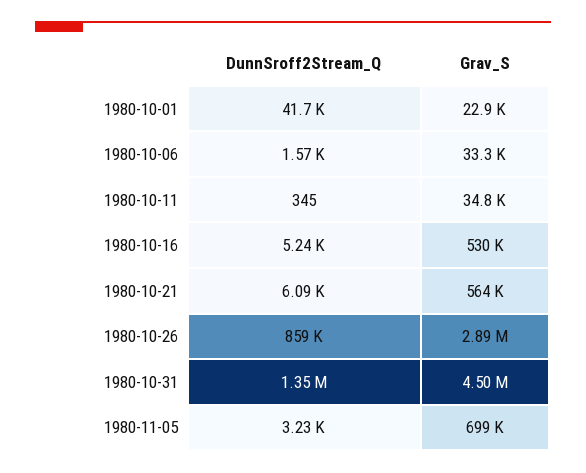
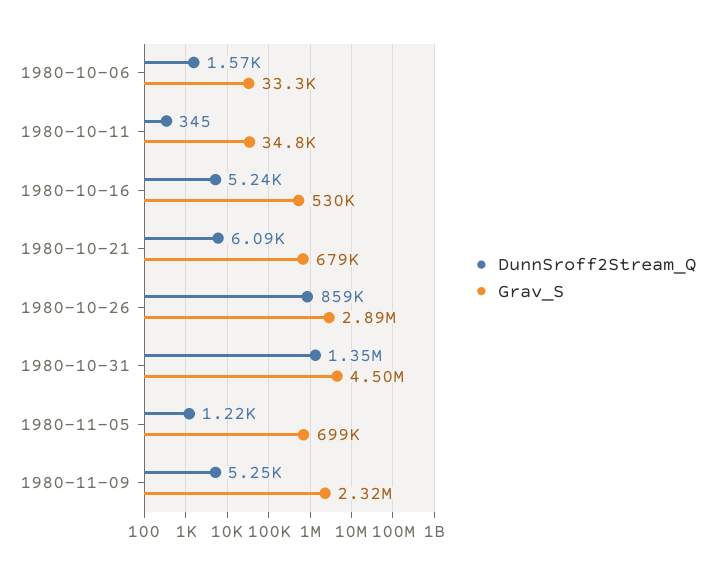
DunnSroff2Stream_Q, 1980-10-01: 41700 -> none
Grav_S, 1980-10-01: 22900 -> none
Grav_S, 1980-10-21: 564000 -> 679000
DunnSroff2Stream_Q, 1980-11-05: 3230 -> 1220
DunnSroff2Stream_Q, 1980-11-09: none -> 5250
Grav_S, 1980-11-09: none -> 2320000

